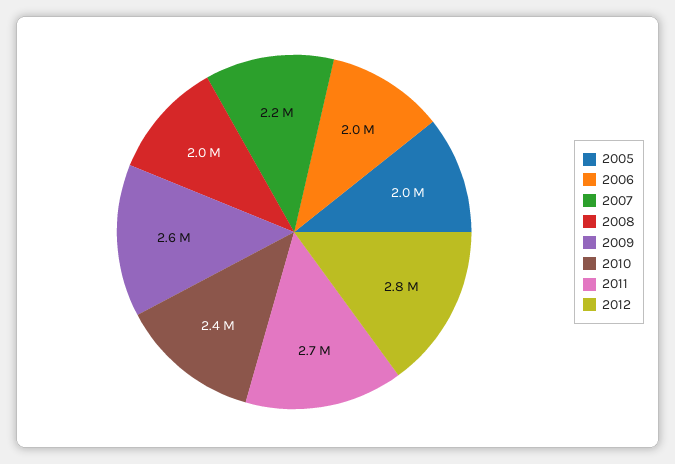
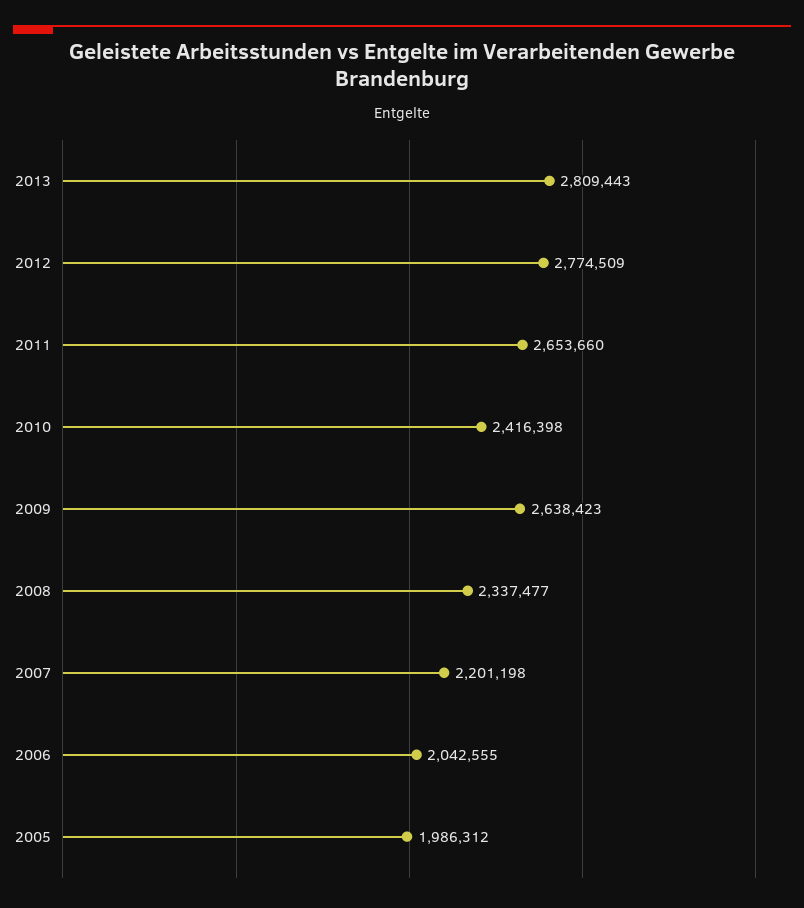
2008: 2000000 -> 2337477
2013: none -> 2809443

